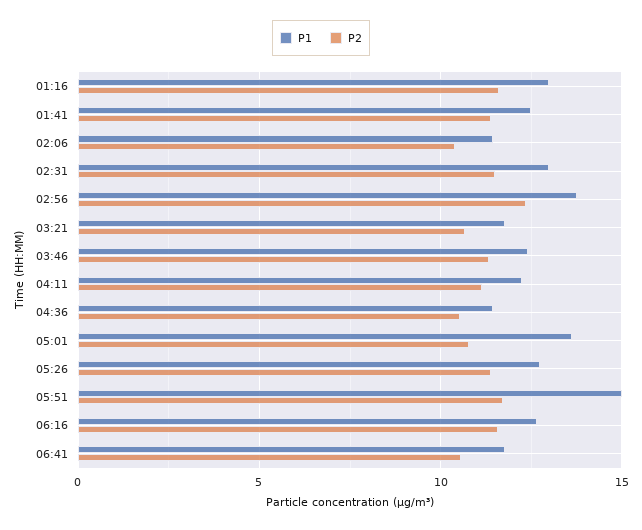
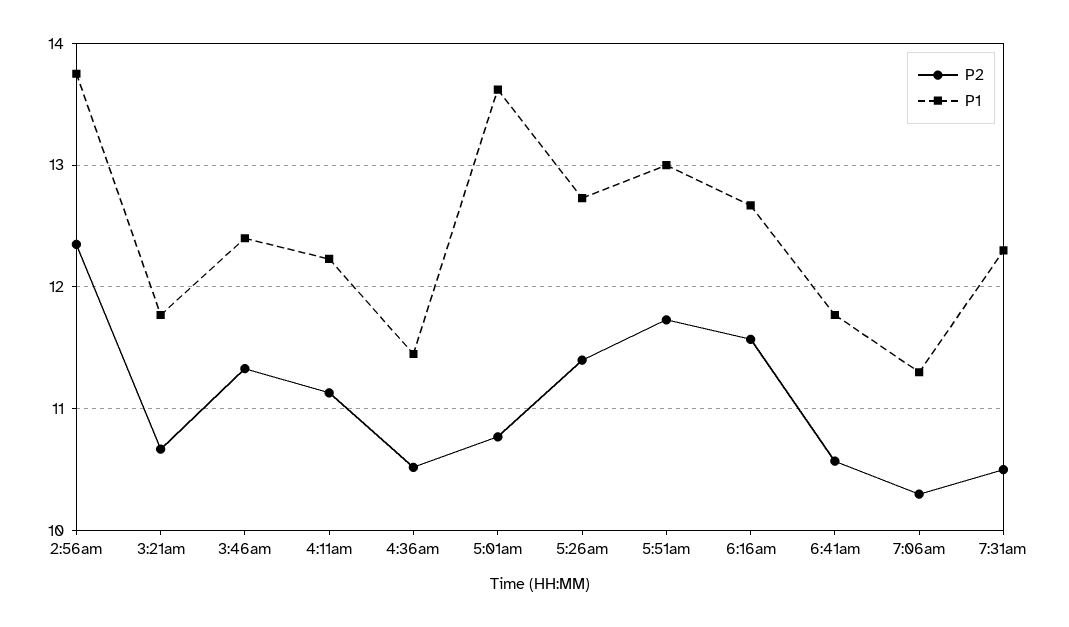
P1, 01:16: 13 -> none
P2, 01:16: 11.5 -> none
P1, 01:41: 12.5 -> none
P2, 01:41: 11.5 -> none
P1, 02:06: 11.5 -> none
P2, 02:06: 10.5 -> none
P1, 02:31: 13 -> none
P2, 02:31: 11.5 -> none
P1, 05:51: 15 -> 13
P2, 7:06am: none -> 10.3
P1, 7:06am: none -> 11.3
P2, 7:31am: none -> 10.5
P1, 7:31am: none -> 12.3

